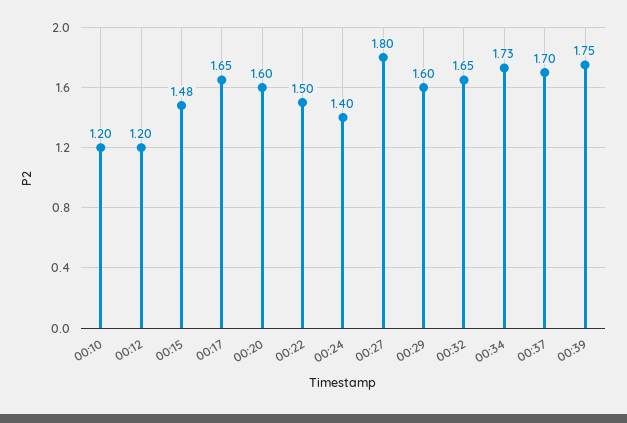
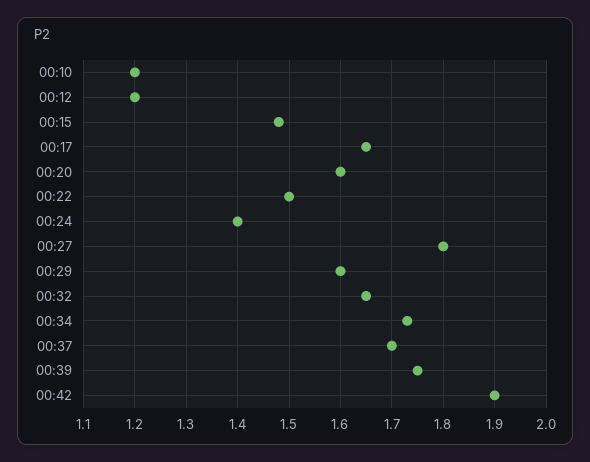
00:42: none -> 1.9

